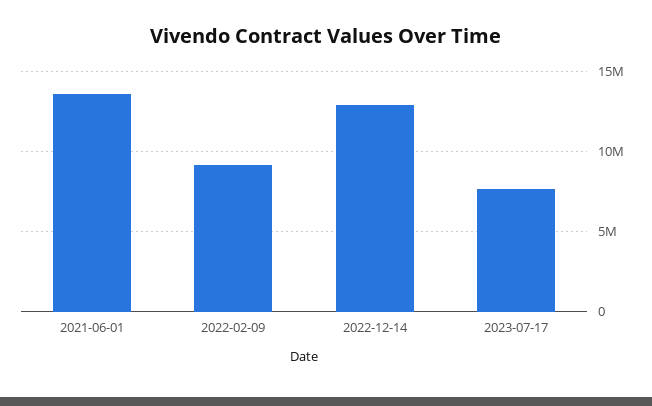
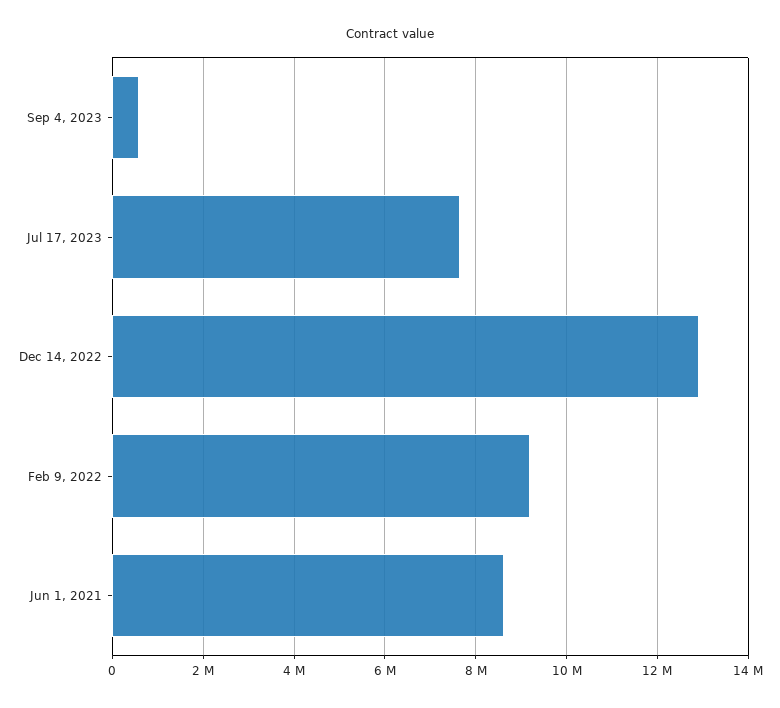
2021-06-01: 13500000 -> 8600000
Sep 4, 2023: none -> 600000

